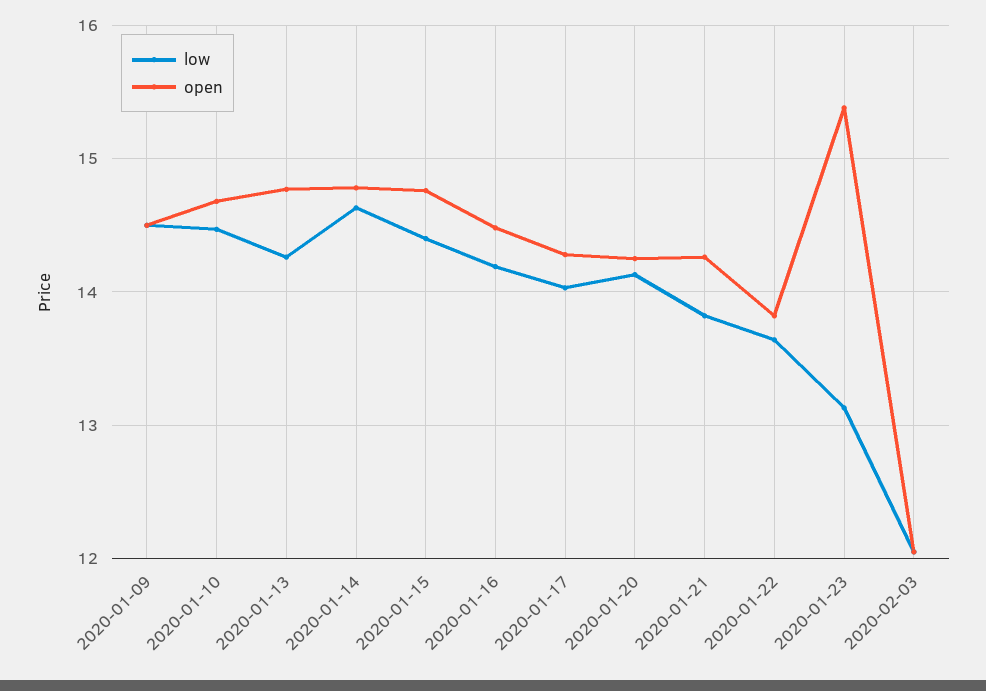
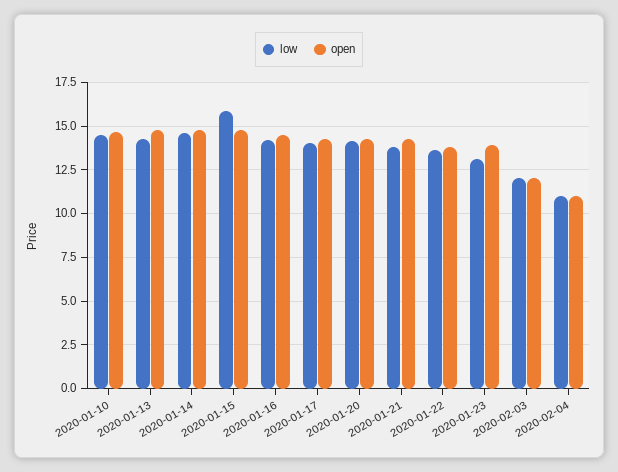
low, 2020-01-09: 14.5 -> none
open, 2020-01-09: 14.5 -> none
low, 2020-01-15: 14.4 -> 16
open, 2020-01-23: 15.4 -> 14
low, 2020-02-04: none -> 11
open, 2020-02-04: none -> 11

